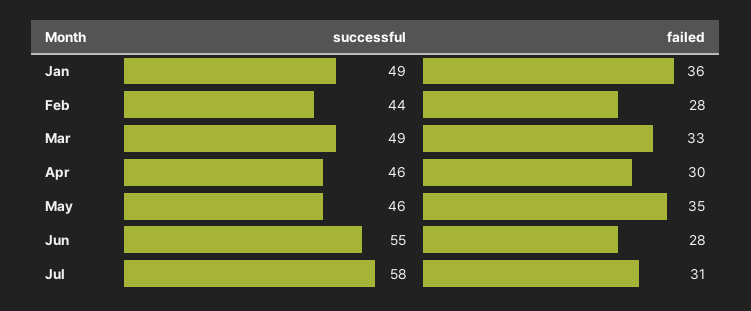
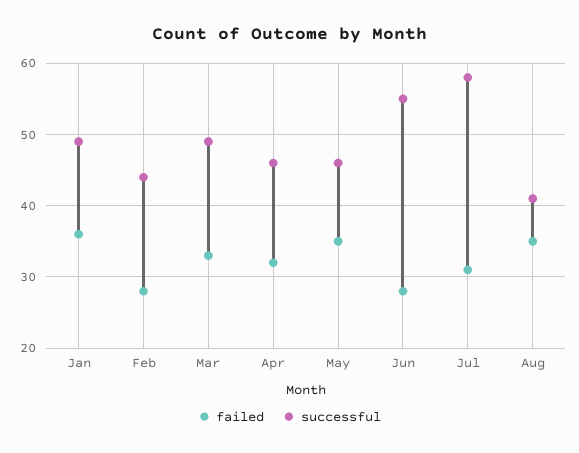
failed, Apr: 30 -> 32
failed, Aug: none -> 35
successful, Aug: none -> 41

